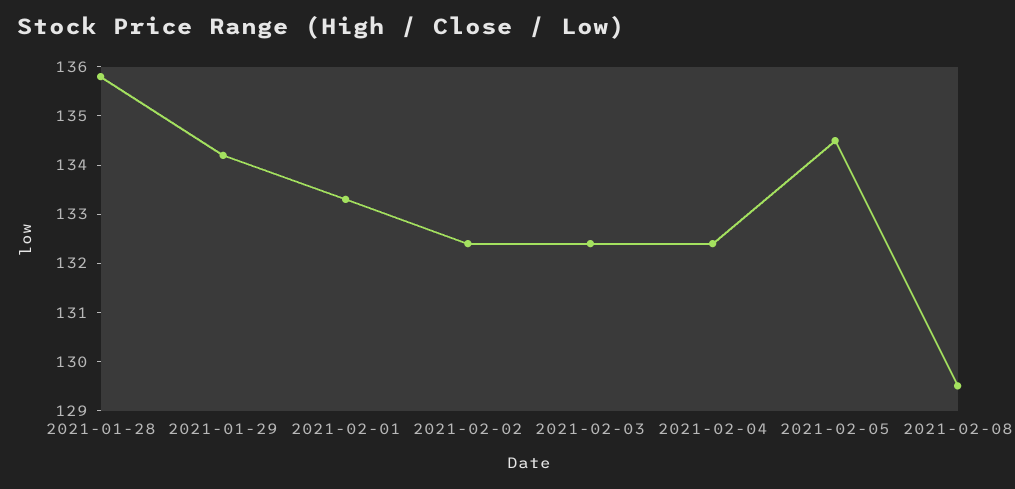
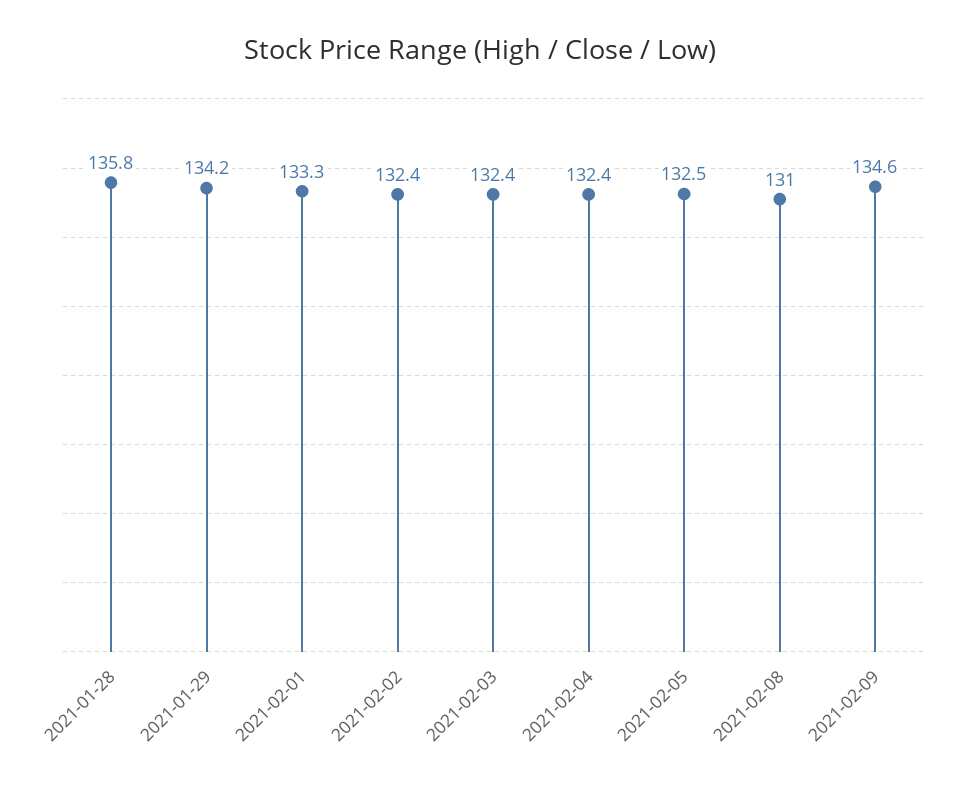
2021-02-05: 134.5 -> 132.5
2021-02-08: 129.5 -> 131
2021-02-09: none -> 134.6

